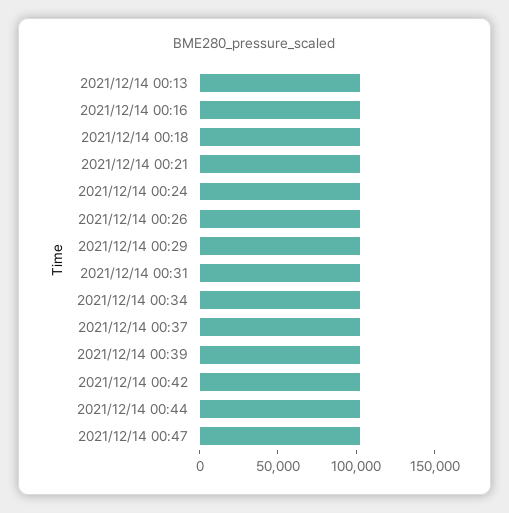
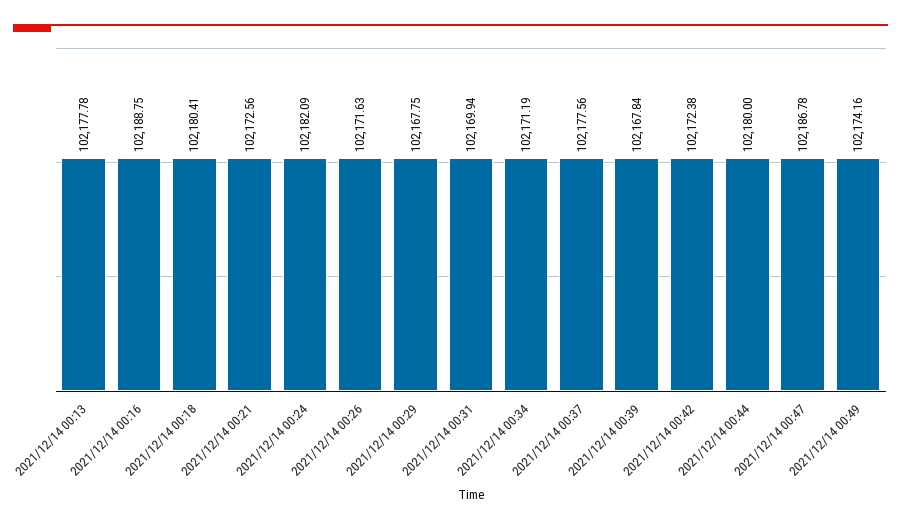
2021/12/14 00:49: none -> 102174.16

